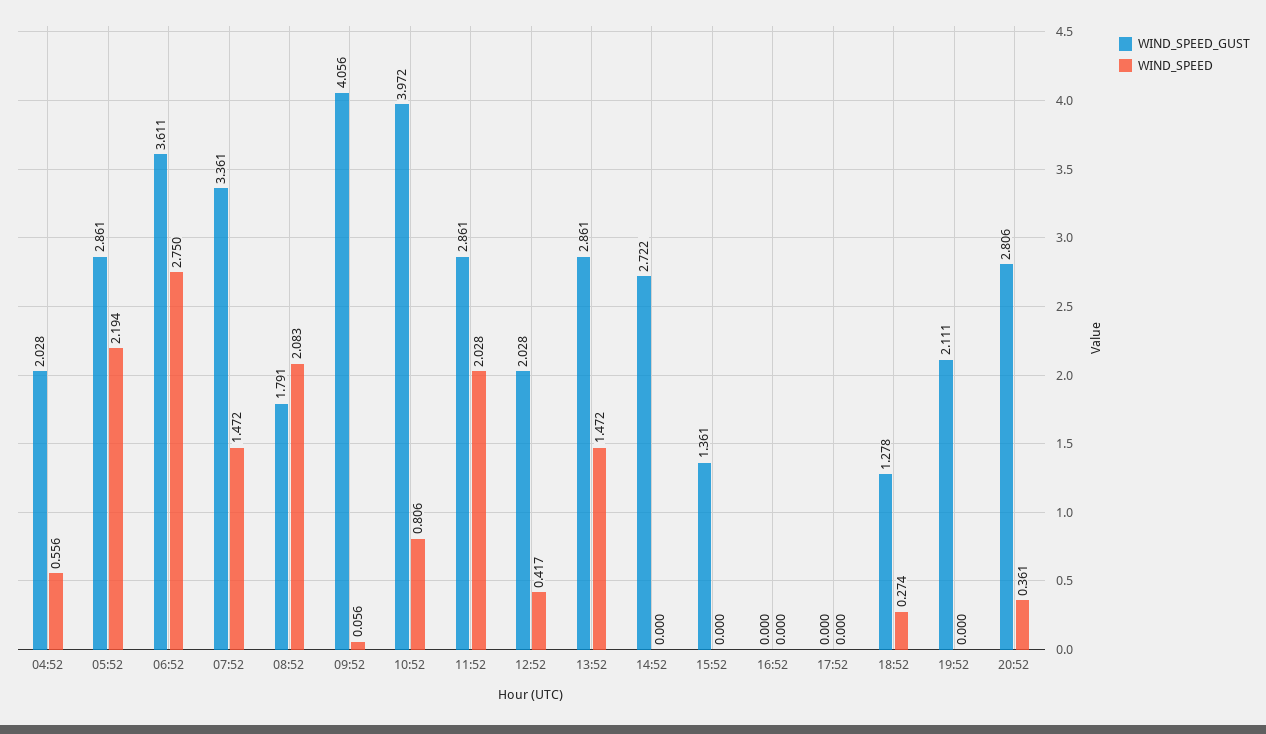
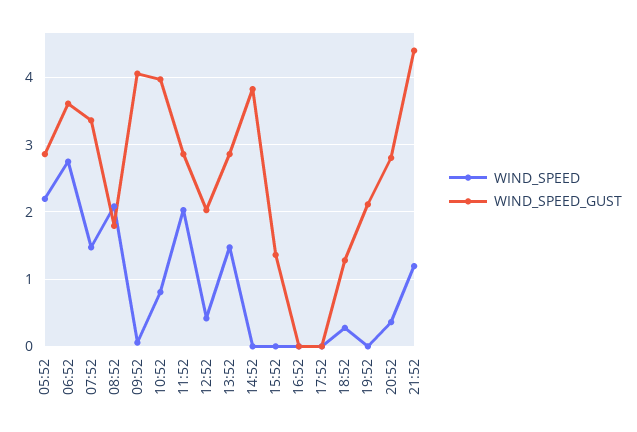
WIND_SPEED_GUST, 04:52: 2.028 -> none
WIND_SPEED, 04:52: 0.556 -> none
WIND_SPEED_GUST, 14:52: 2.722 -> 3.8
WIND_SPEED, 21:52: none -> 1.2
WIND_SPEED_GUST, 21:52: none -> 4.4

